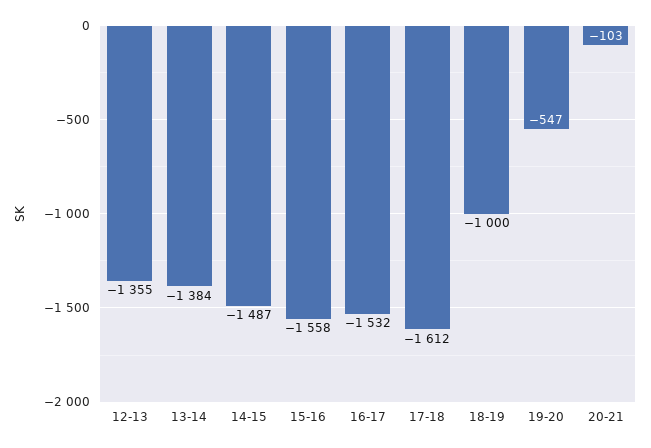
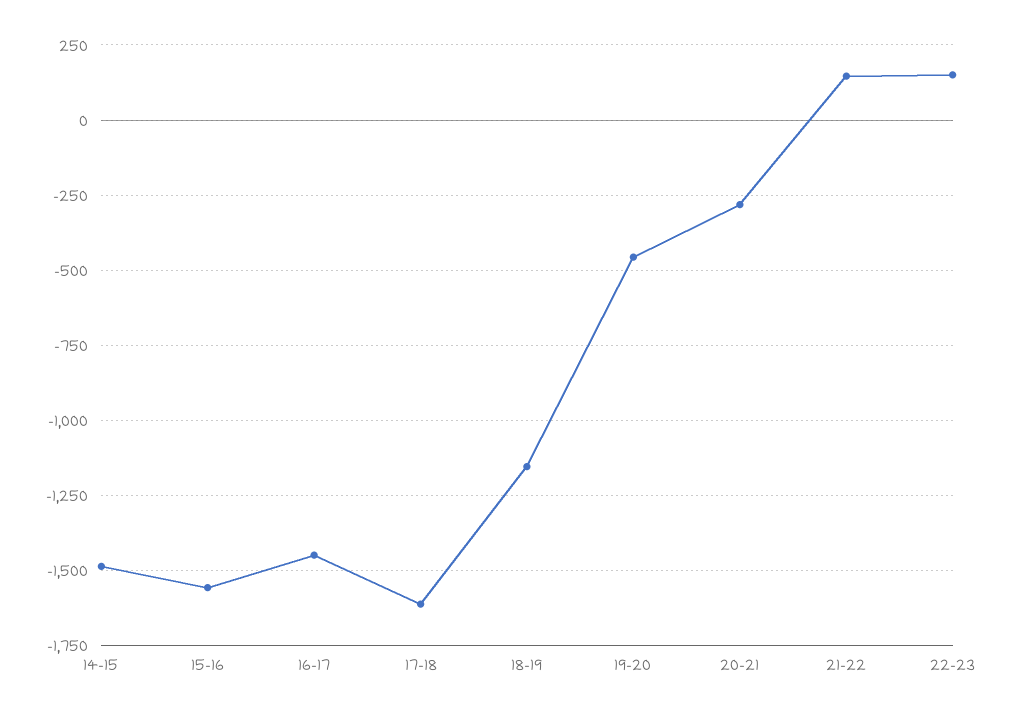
12-13: -1355 -> none
13-14: -1384 -> none
16-17: -1532 -> -1450
18-19: -1000 -> -1150
19-20: -547 -> -450
20-21: -103 -> -275
21-22: none -> 150
22-23: none -> 150

